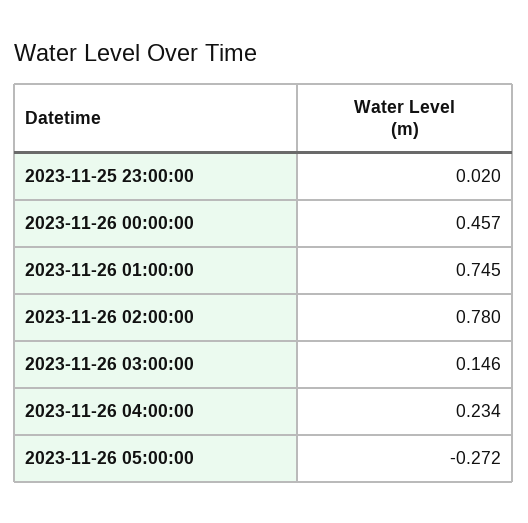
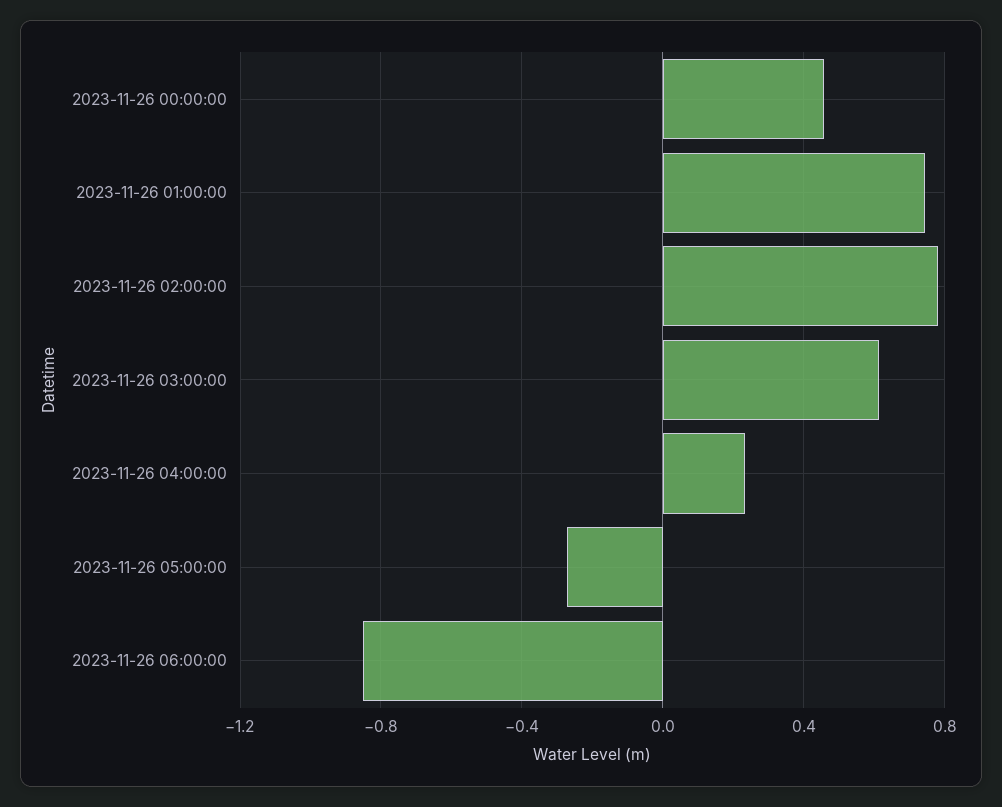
2023-11-25 23:00:00: 0.02 -> none
2023-11-26 03:00:00: 0.146 -> 0.6
2023-11-26 06:00:00: none -> -0.85

